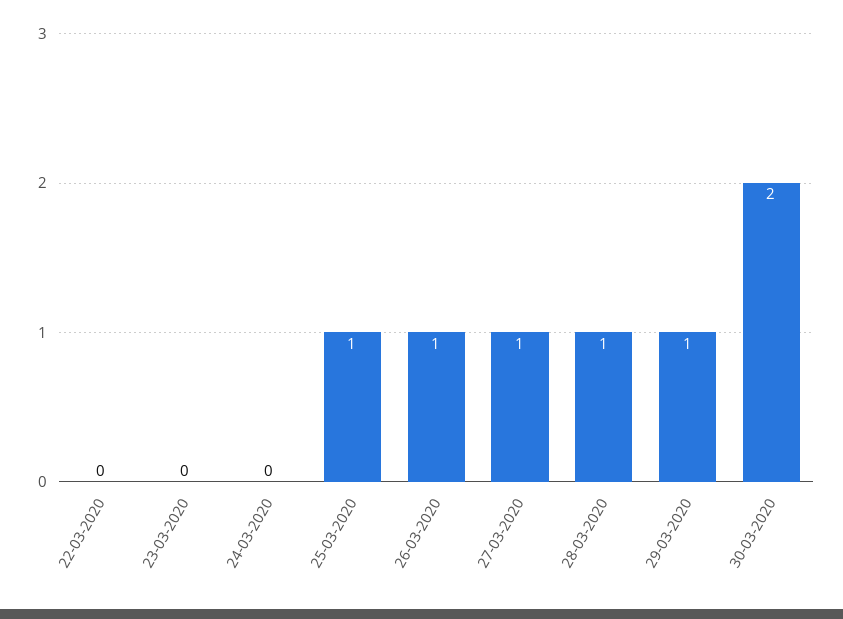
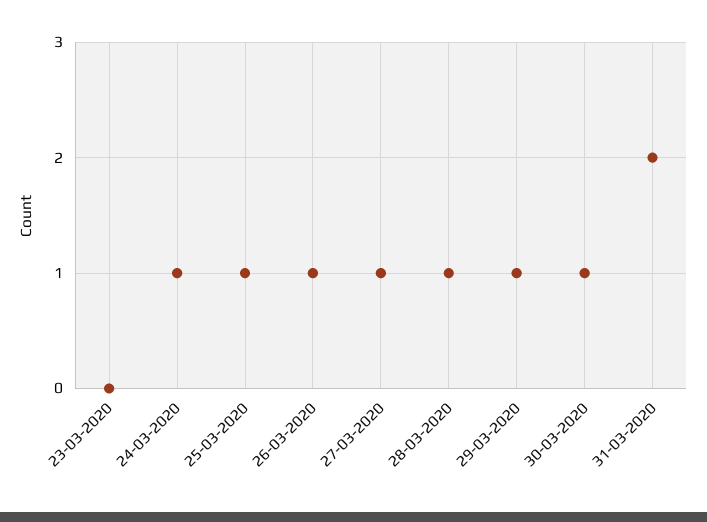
22-03-2020: 0 -> none
24-03-2020: 0 -> 1
30-03-2020: 2 -> 1
31-03-2020: none -> 2

